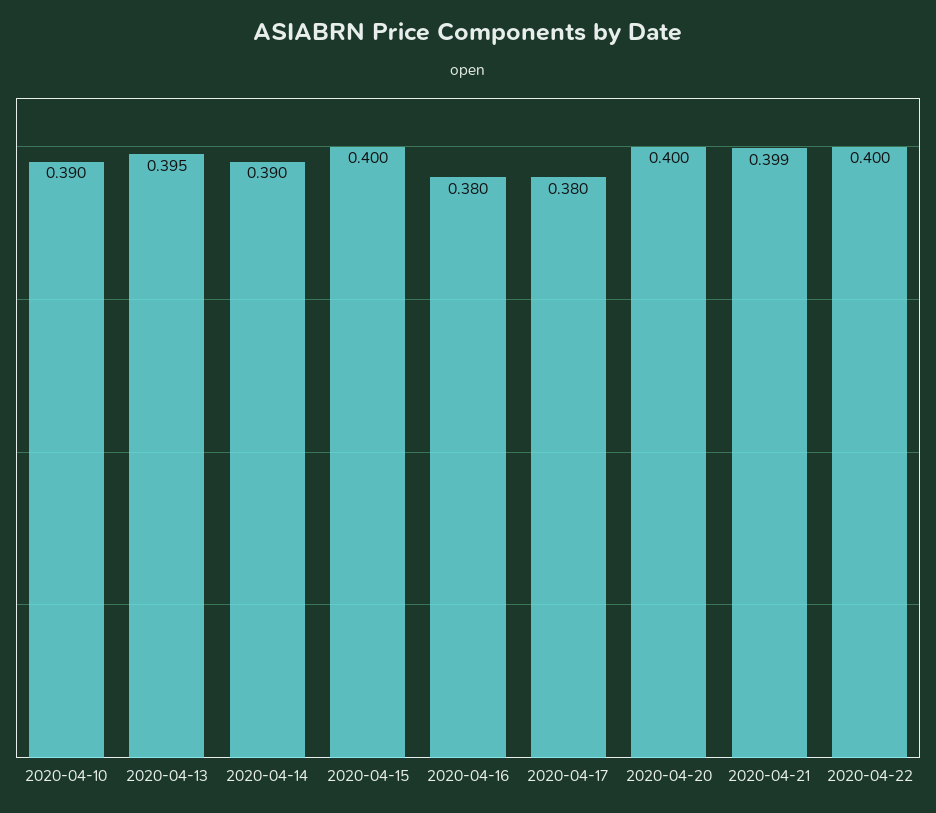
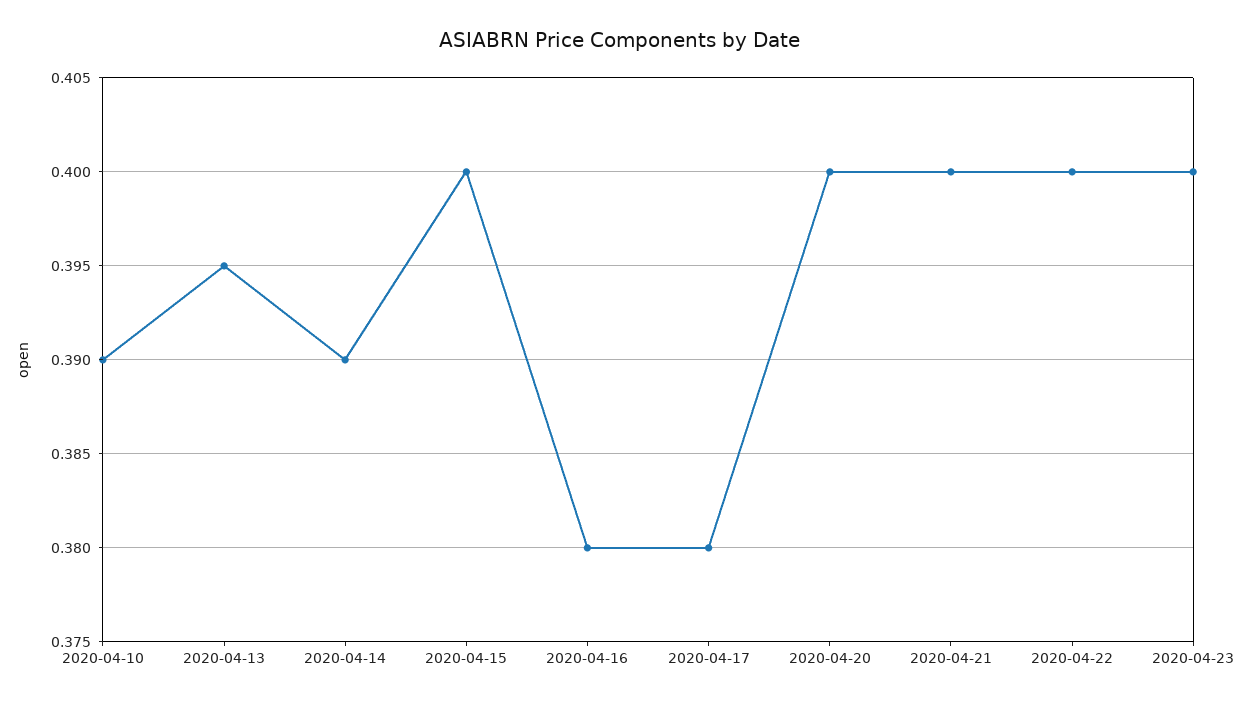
2020-04-21: 0.399 -> 0.4
2020-04-23: none -> 0.4

